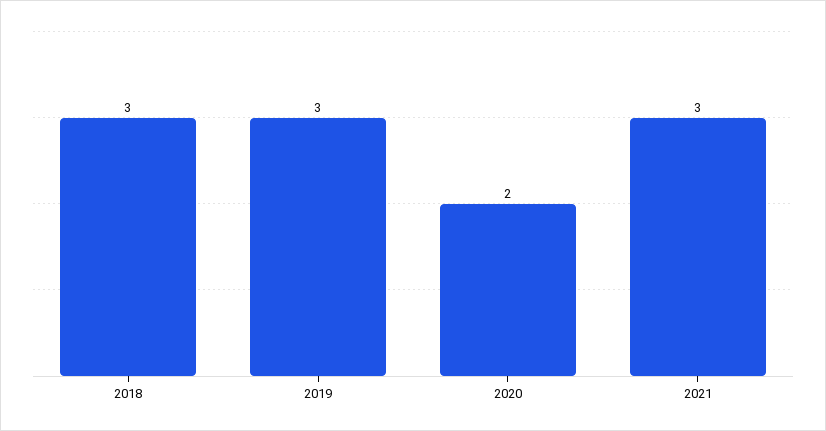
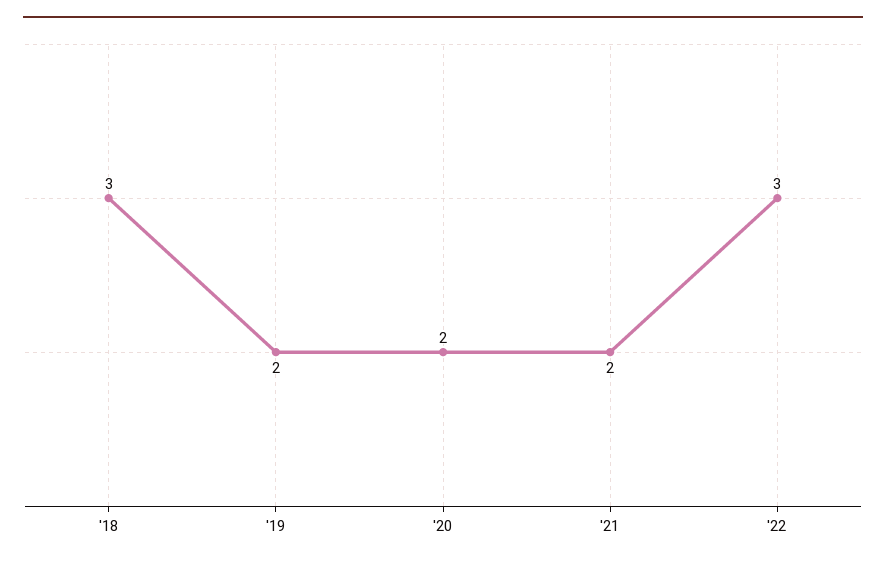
2019: 3 -> 2
2021: 3 -> 2
'22: none -> 3

